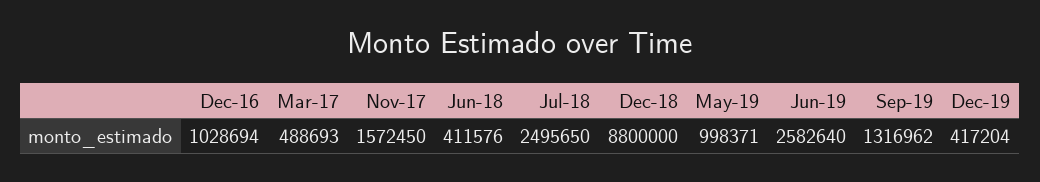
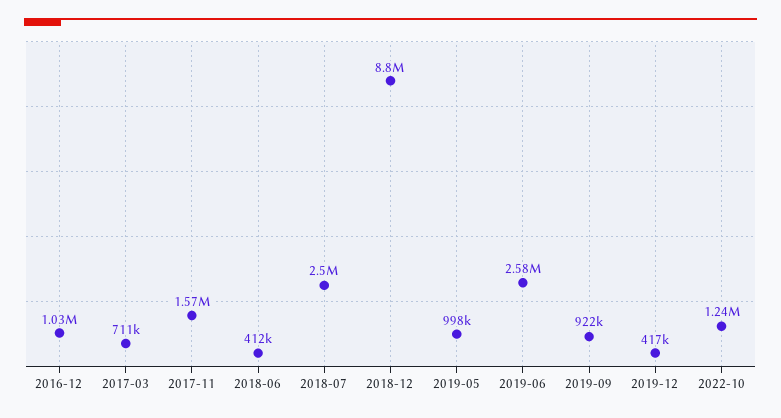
Mar-17: 488693 -> 711000
Sep-19: 1316962 -> 922000
2022-10: none -> 1240000

